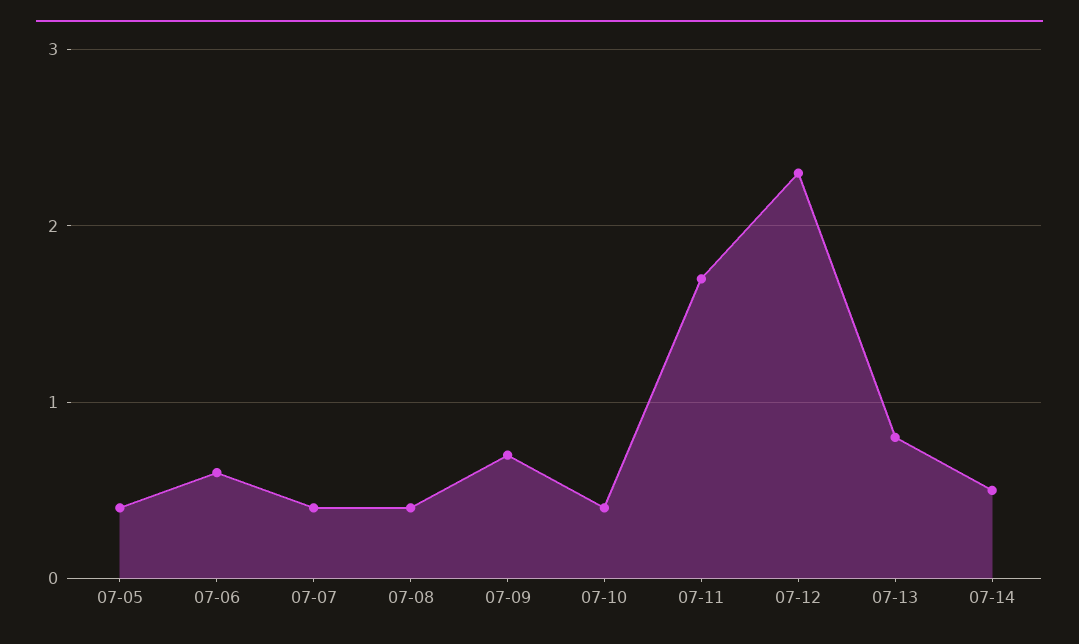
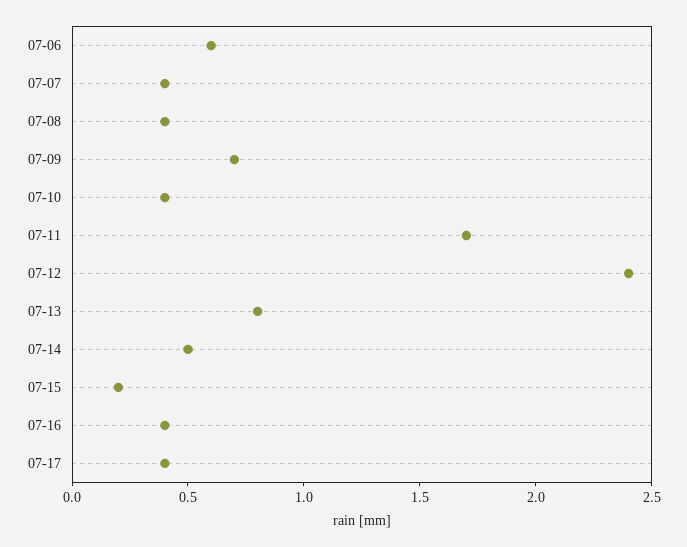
07-05: 0.4 -> none
07-12: 2.3 -> 2.4
07-15: none -> 0.2
07-16: none -> 0.4
07-17: none -> 0.4

